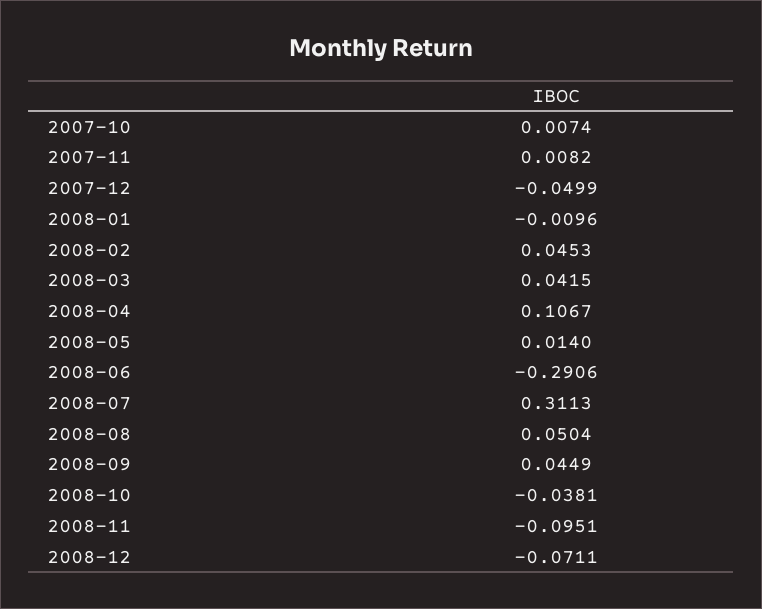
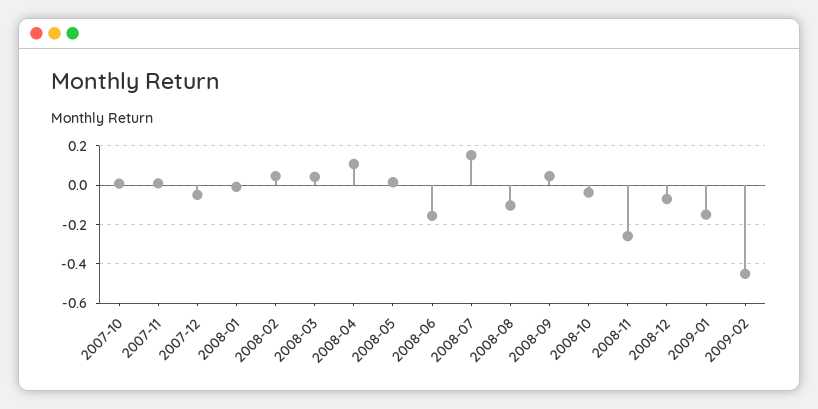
2008-06: -0.2906 -> -0.15
2008-07: 0.3113 -> 0.15
2008-08: 0.0504 -> -0.1
2008-11: -0.0951 -> -0.25
2009-01: none -> -0.15
2009-02: none -> -0.45

